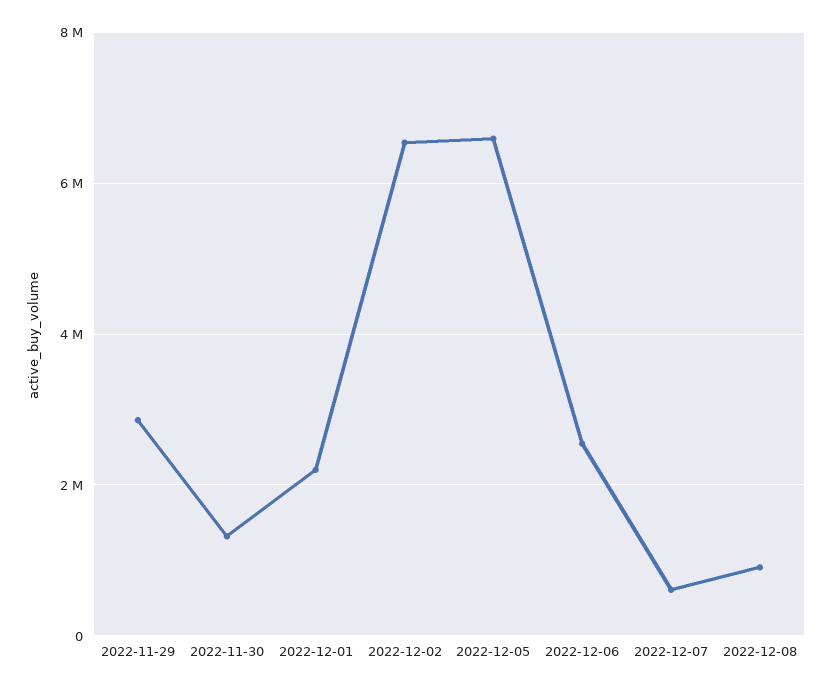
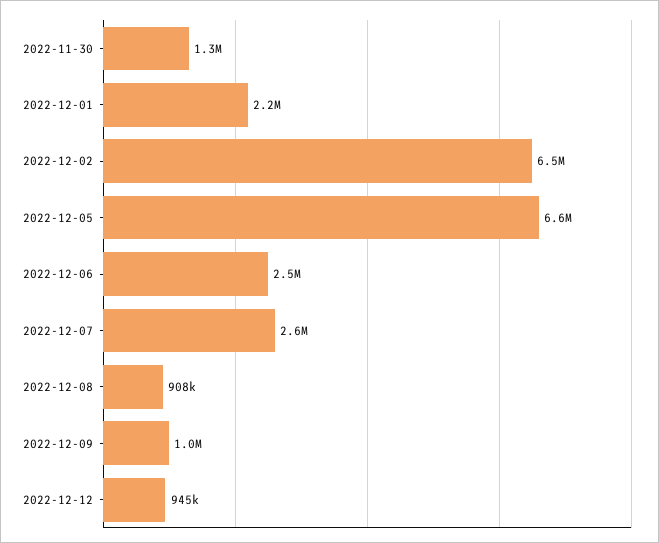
2022-11-29: 2800000 -> none
2022-12-07: 600000 -> 2600000
2022-12-09: none -> 1000000
2022-12-12: none -> 945000

